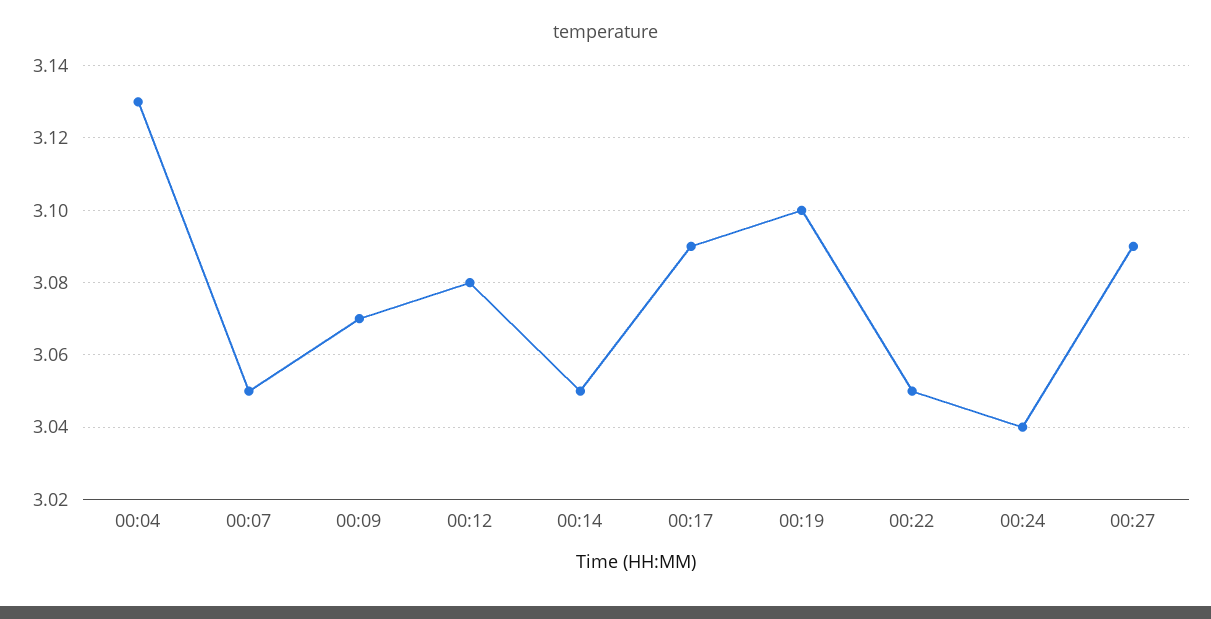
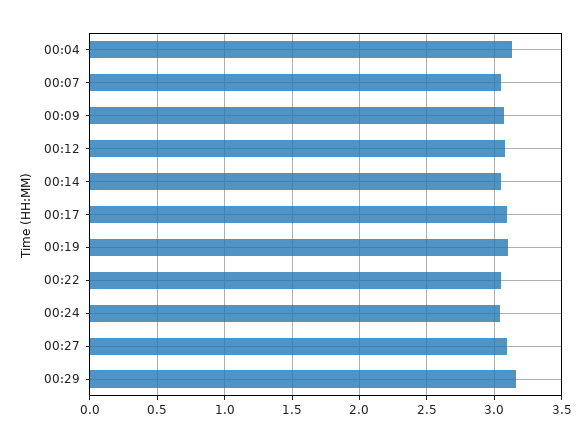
00:29: none -> 3.15

